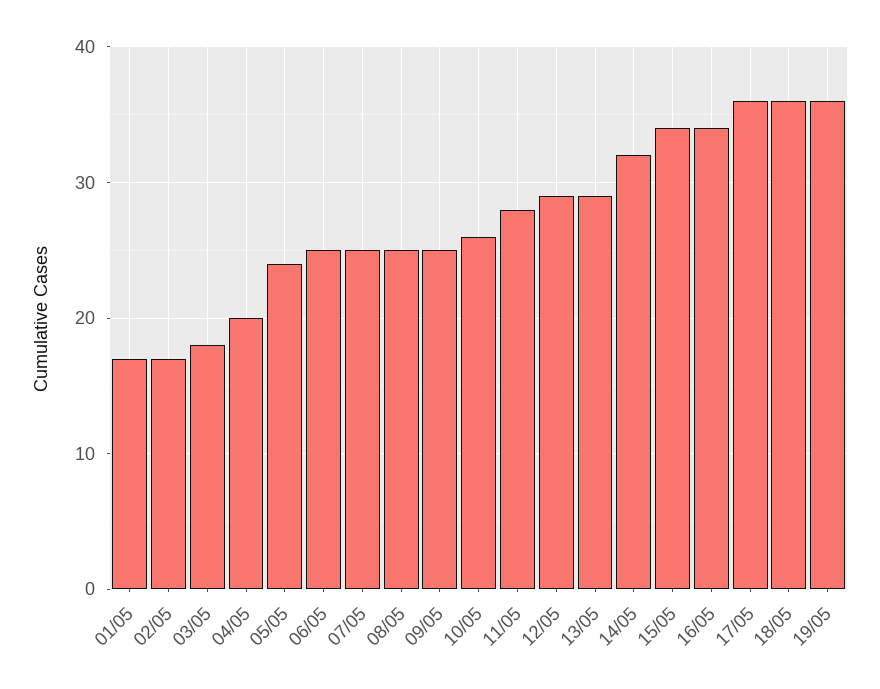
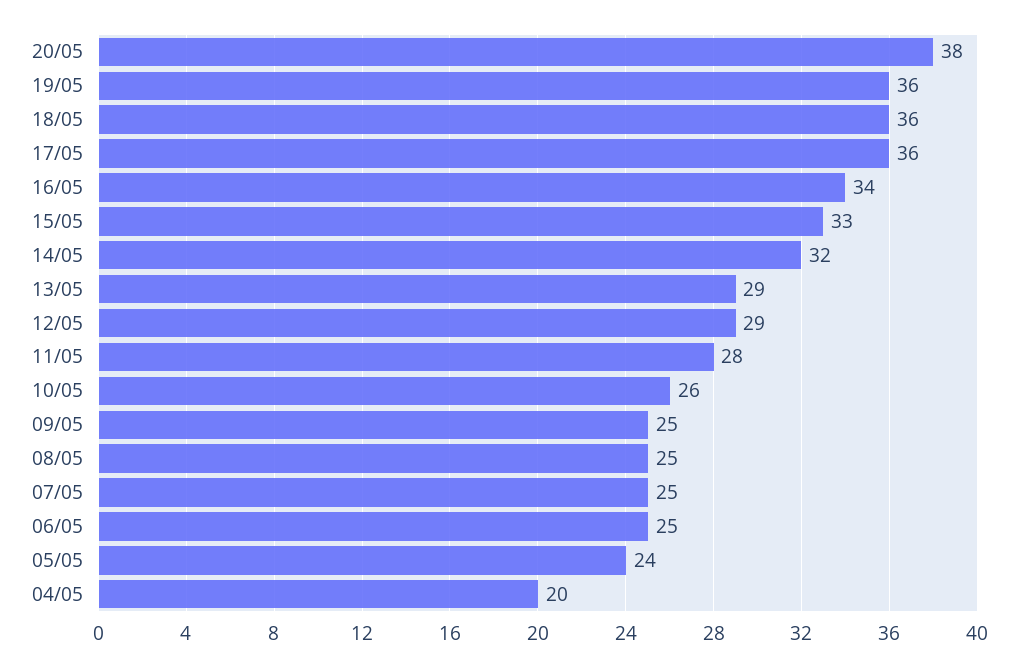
01/05: 17 -> none
02/05: 17 -> none
03/05: 18 -> none
15/05: 34 -> 33
20/05: none -> 38

